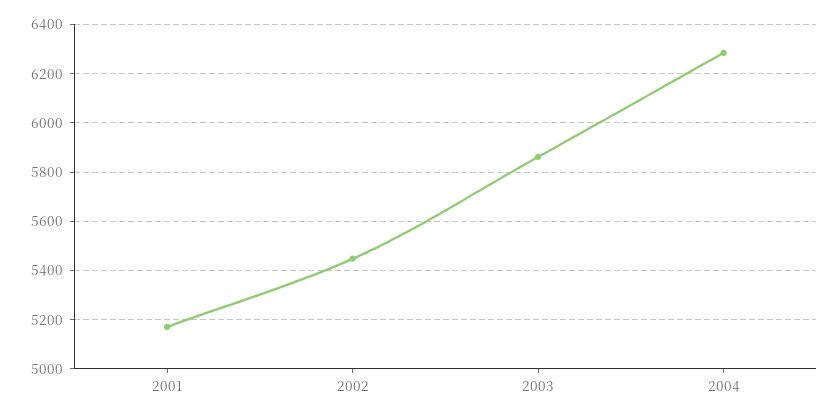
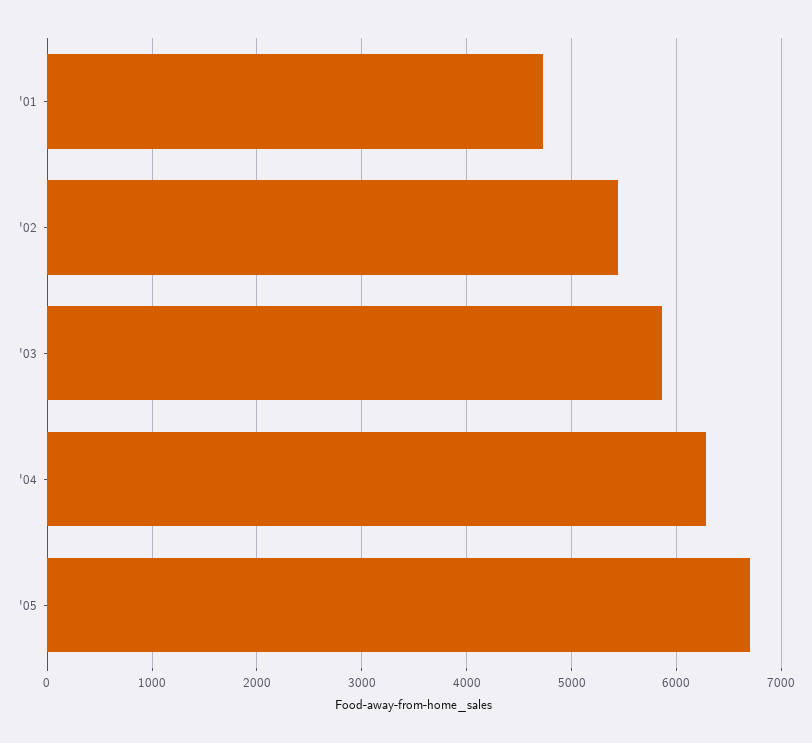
2001: 5175 -> 4700
'05: none -> 6700

